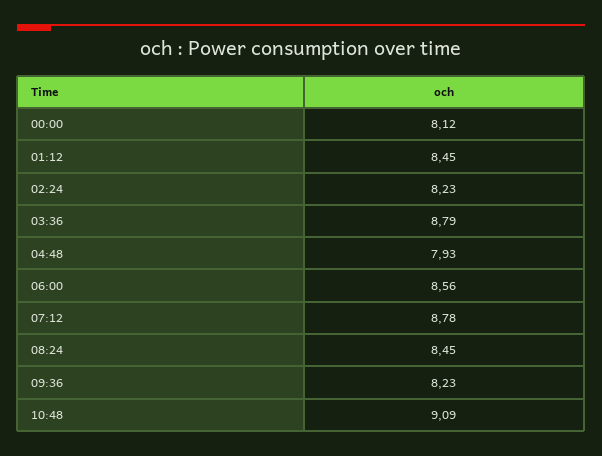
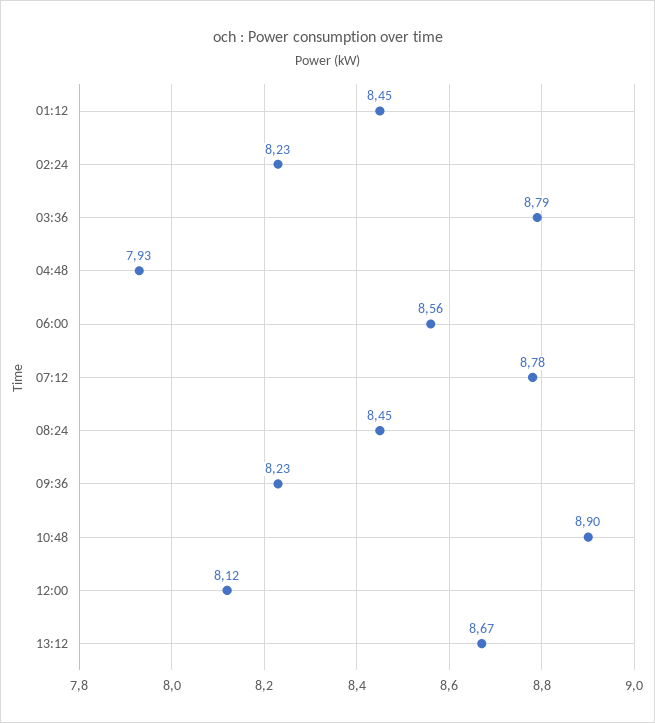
00:00: 8.12 -> none
10:48: 9.09 -> 8.9
12:00: none -> 8.12
13:12: none -> 8.67

